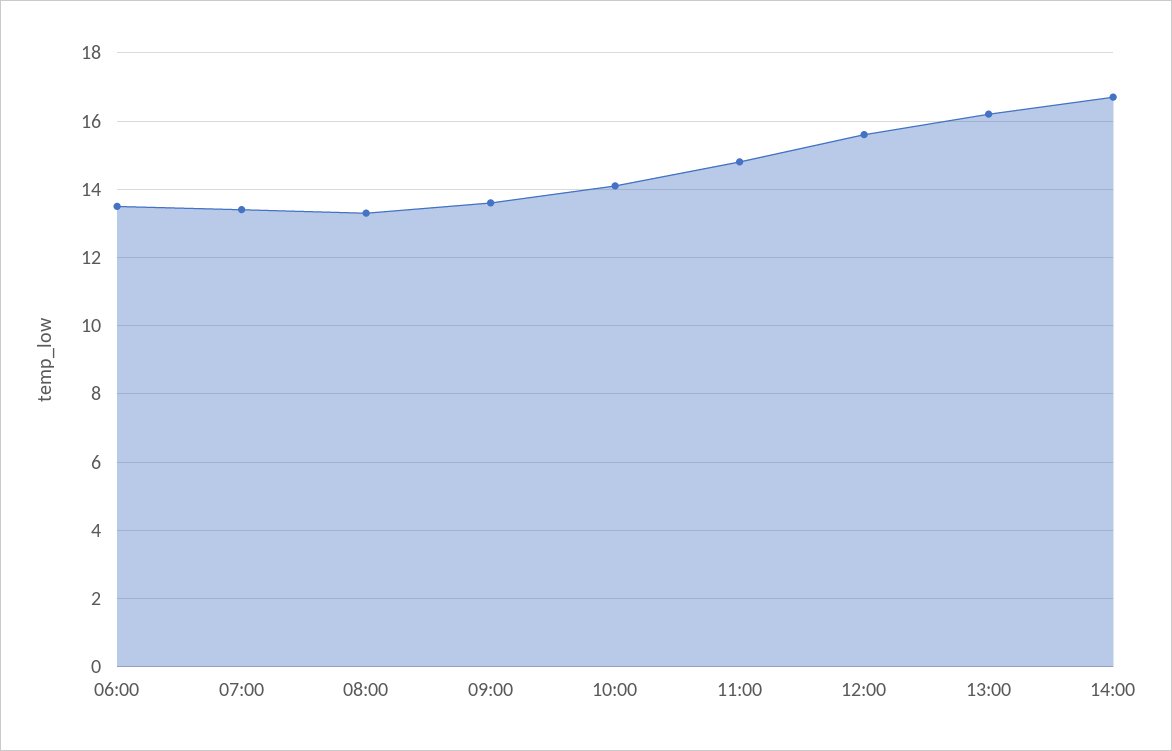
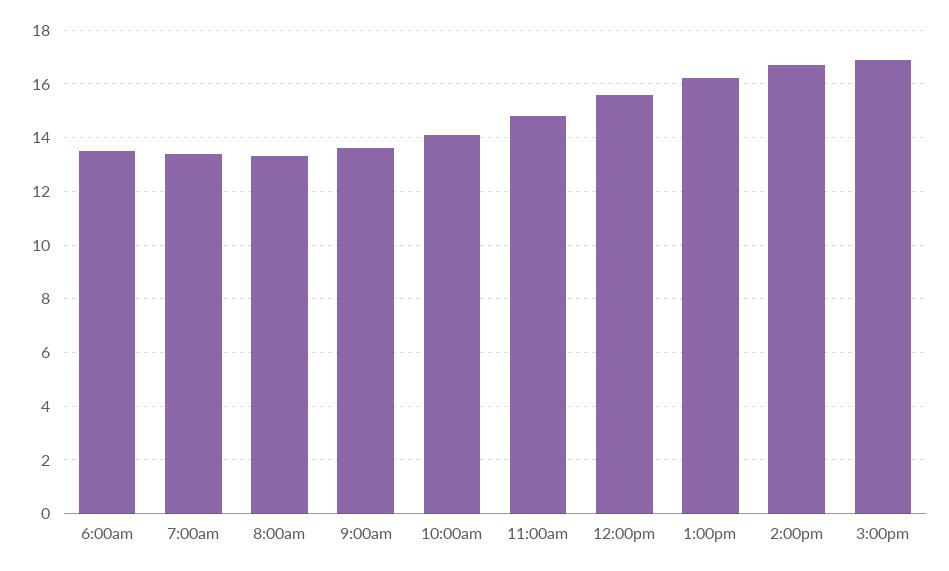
3:00pm: none -> 17

